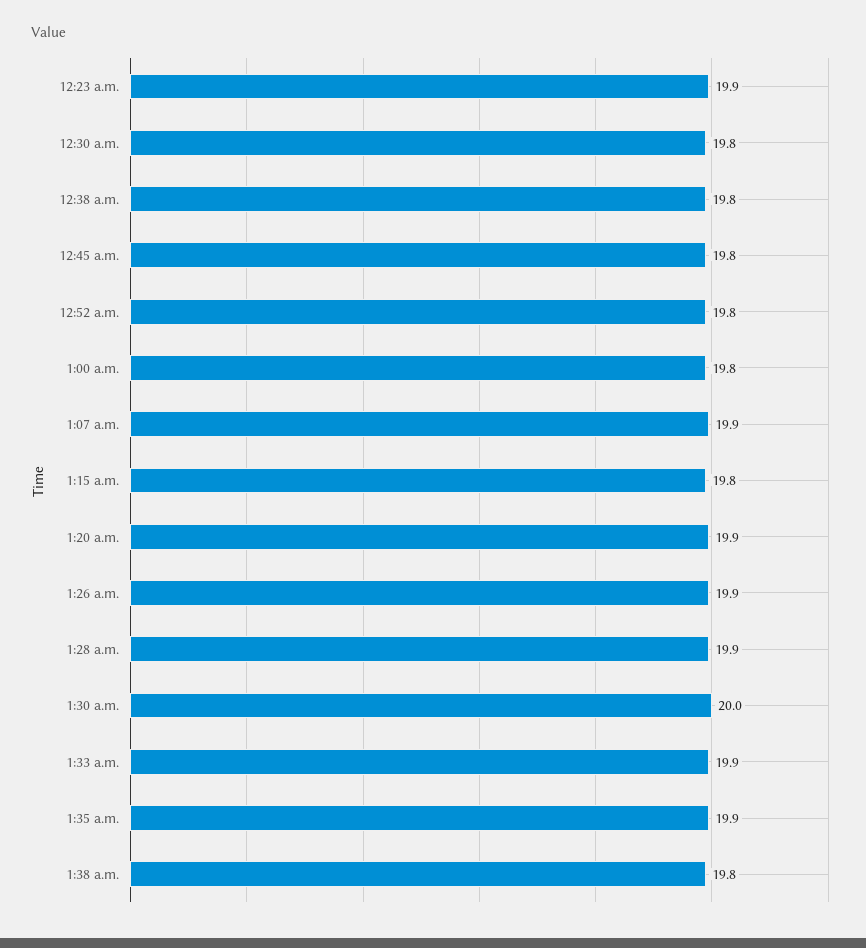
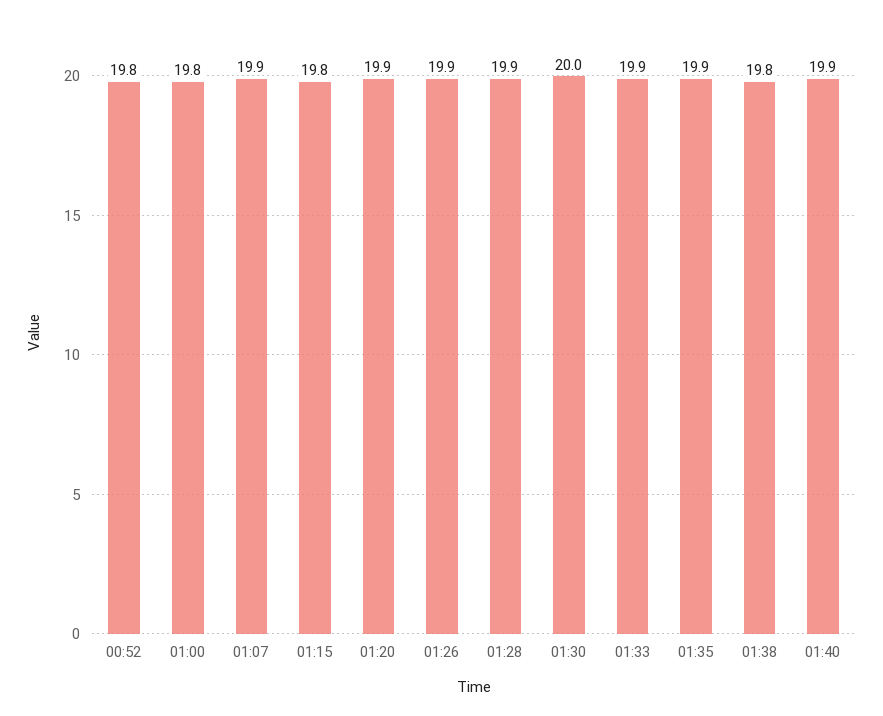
12:23 a.m.: 19.9 -> none
12:30 a.m.: 19.8 -> none
12:38 a.m.: 19.8 -> none
12:45 a.m.: 19.8 -> none
01:40: none -> 19.9

